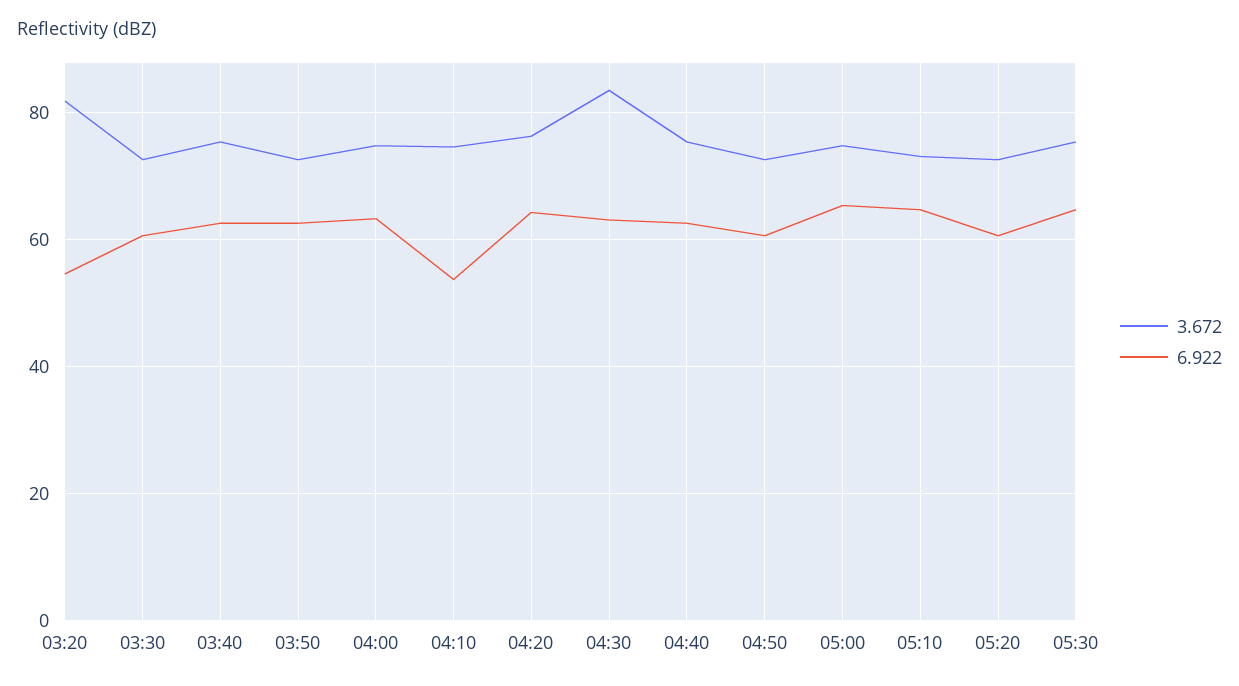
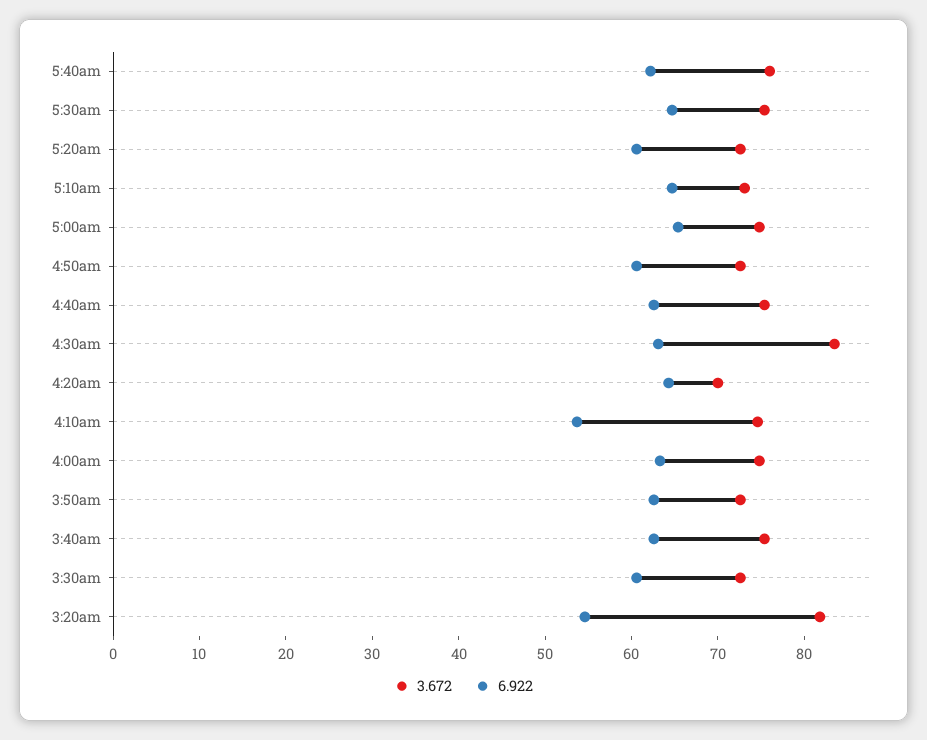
3.672, 04:20: 76 -> 70
3.672, 5:40am: none -> 76
6.922, 5:40am: none -> 62

